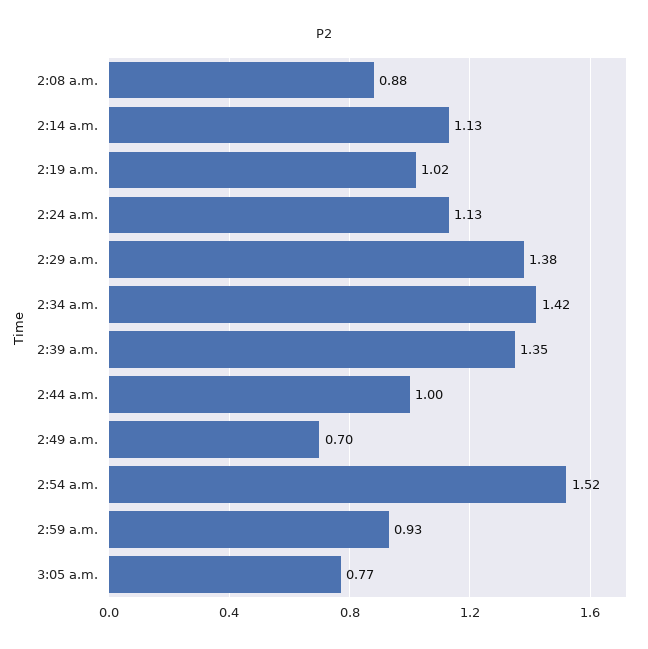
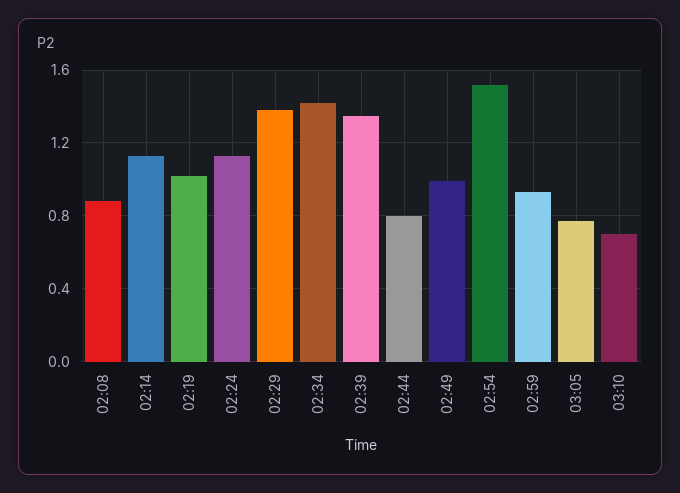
2:44 a.m.: 1 -> 0.8
2:49 a.m.: 0.7 -> 1
03:10: none -> 0.7

